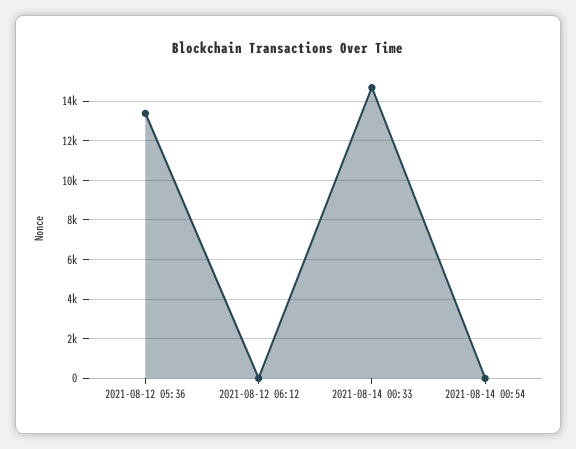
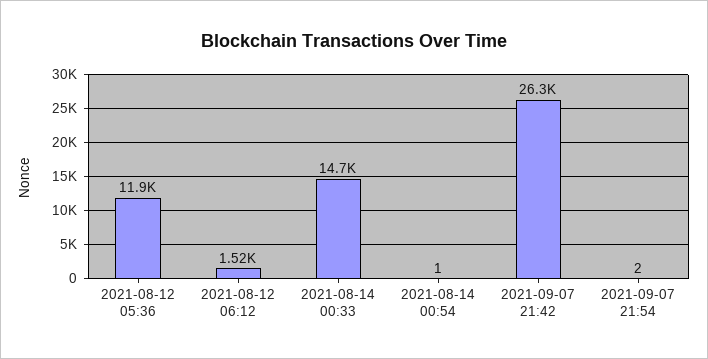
2021-08-12 05:36: 13500 -> 11900
2021-08-12 06:12: 0 -> 1520
2021-09-07 21:42: none -> 26300
2021-09-07 21:54: none -> 2

